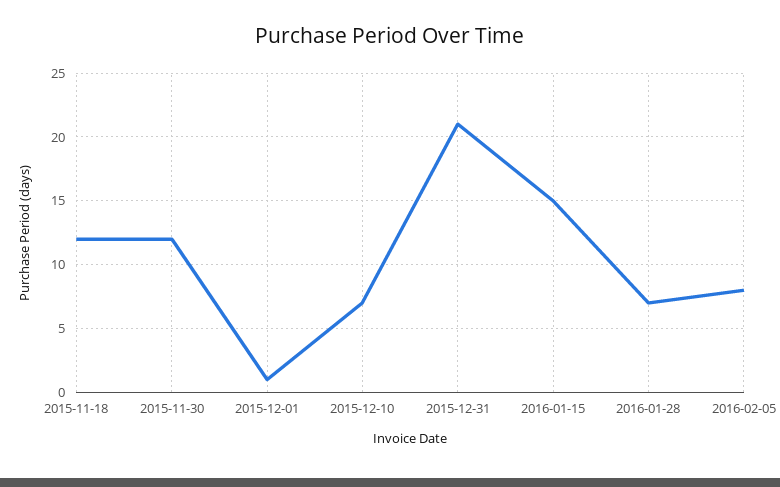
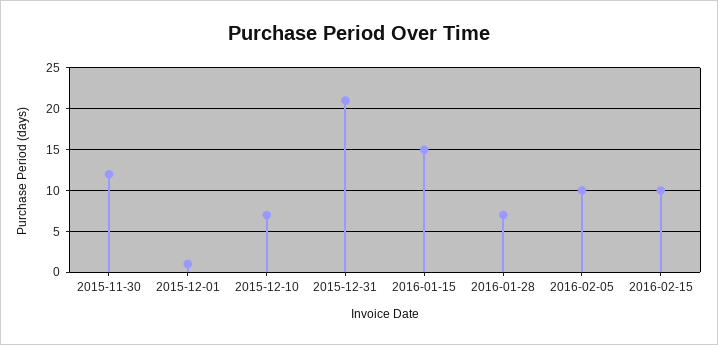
2015-11-18: 12 -> none
2016-02-05: 8 -> 10
2016-02-15: none -> 10

